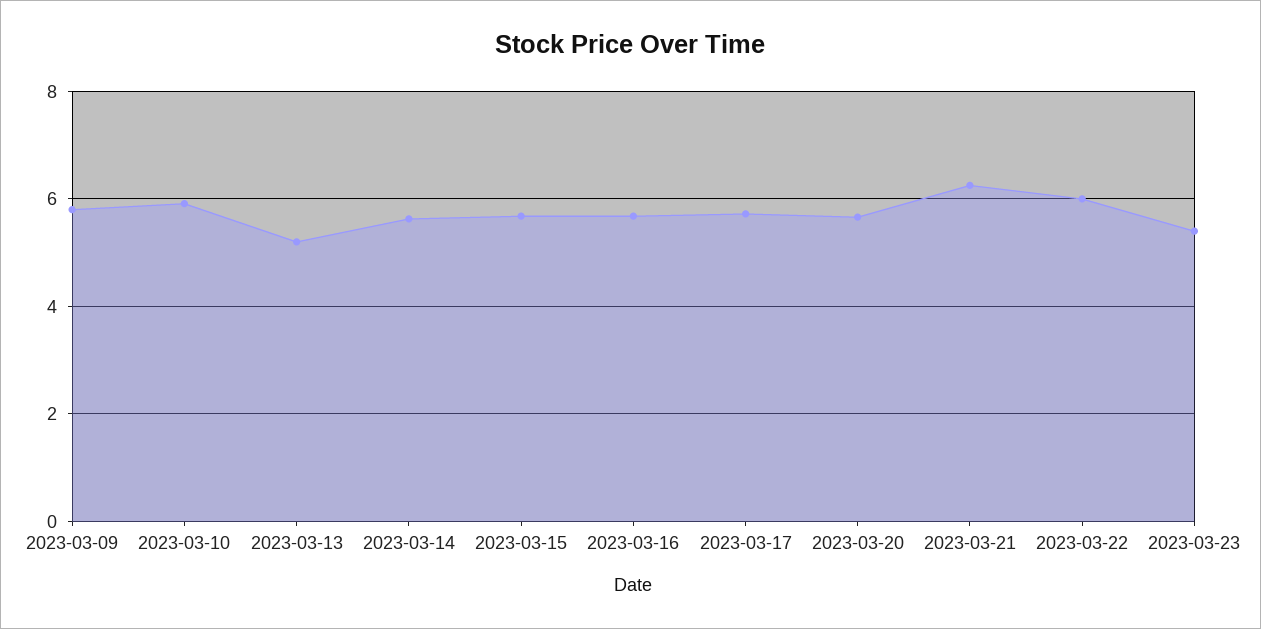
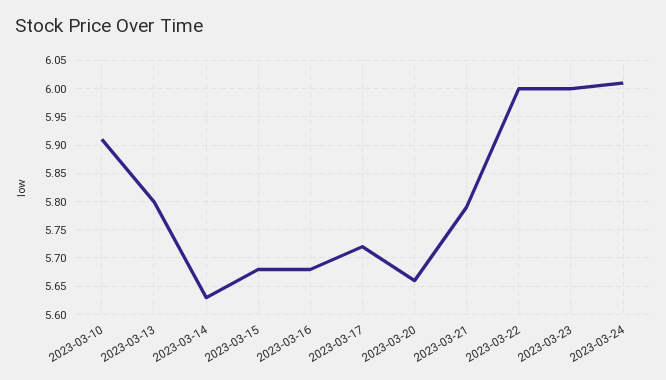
2023-03-09: 5.8 -> none
2023-03-13: 5.2 -> 5.8
2023-03-21: 6.2 -> 5.8
2023-03-23: 5.4 -> 6
2023-03-24: none -> 6

